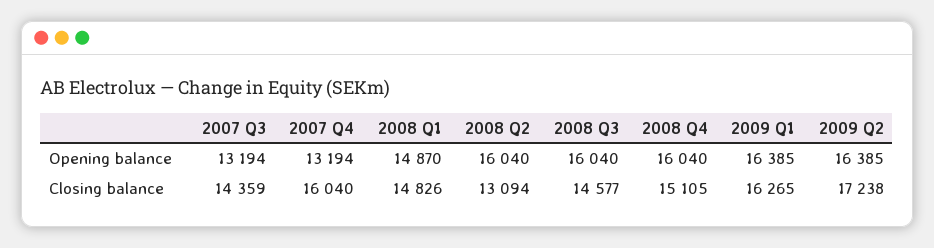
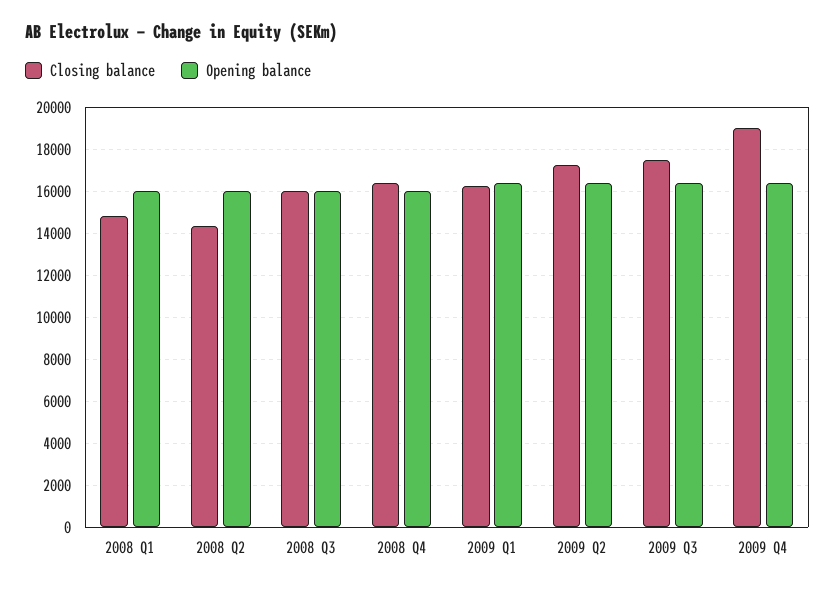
Opening balance, 2007 Q3: 13194 -> none
Opening balance, 2007 Q4: 13194 -> none
Opening balance, 2008 Q1: 14870 -> 16000
Closing balance, 2007 Q3: 14359 -> none
Closing balance, 2007 Q4: 16040 -> none
Closing balance, 2008 Q2: 13094 -> 14500
Closing balance, 2008 Q3: 14577 -> 16000
Closing balance, 2008 Q4: 15105 -> 16500
Closing balance, 2009 Q3: none -> 17500
Opening balance, 2009 Q3: none -> 16500
Closing balance, 2009 Q4: none -> 19000
Opening balance, 2009 Q4: none -> 16500

